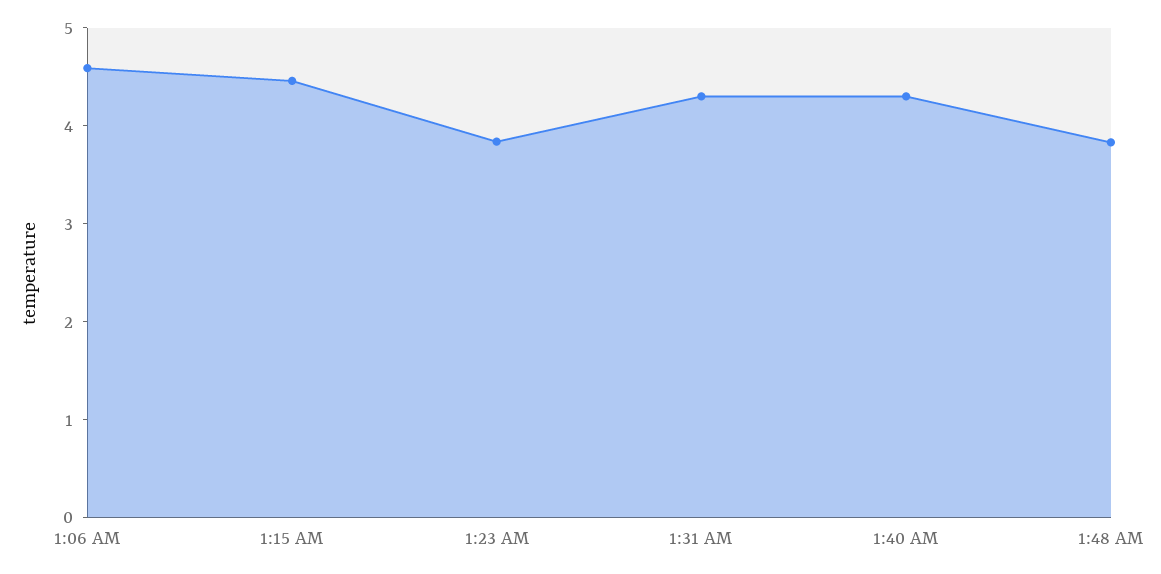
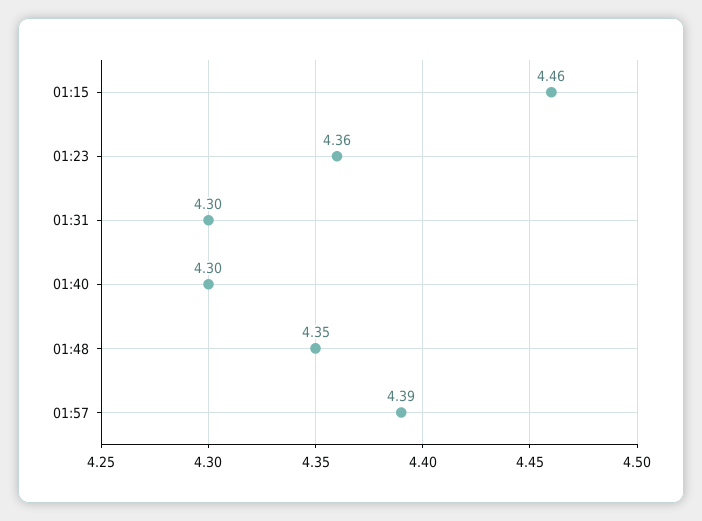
1:06 AM: 4.6 -> none
1:23 AM: 3.8 -> 4.36
1:48 AM: 3.8 -> 4.35
01:57: none -> 4.39

